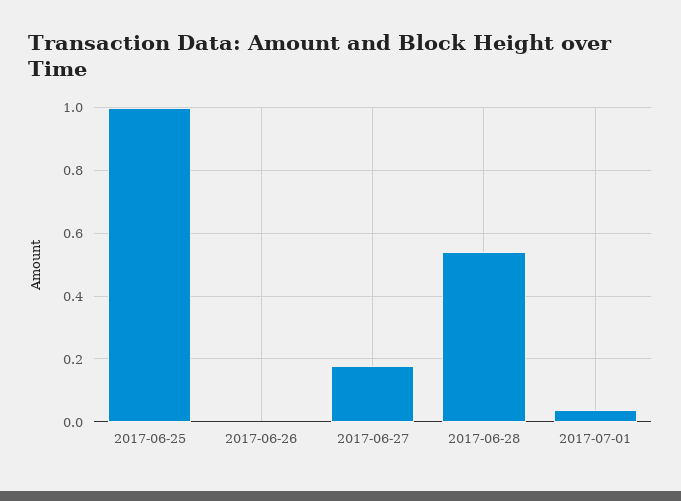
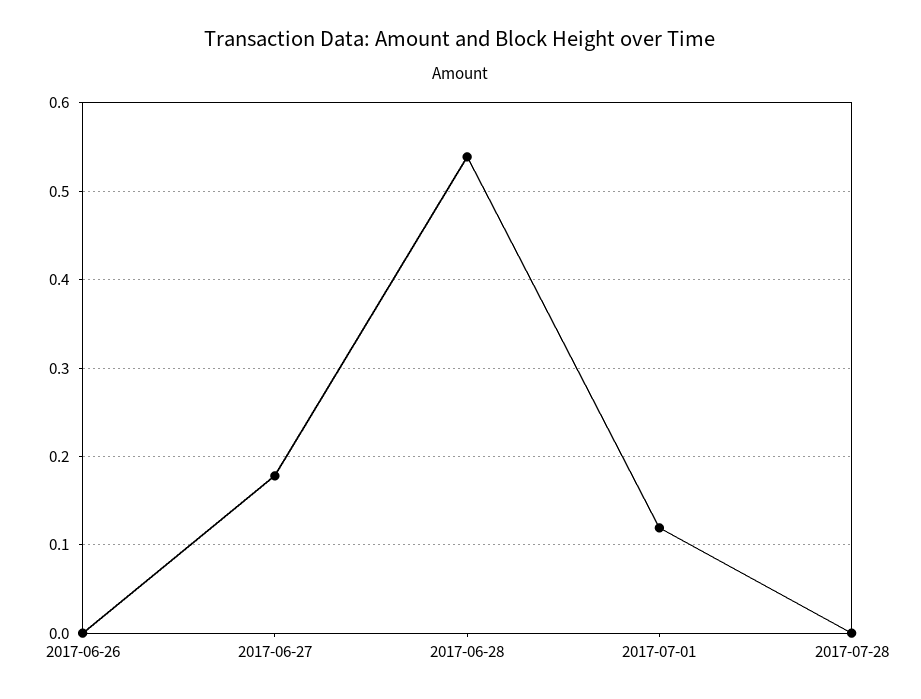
2017-06-25: 1 -> none
2017-07-01: 0.04 -> 0.12
2017-07-28: none -> 0

